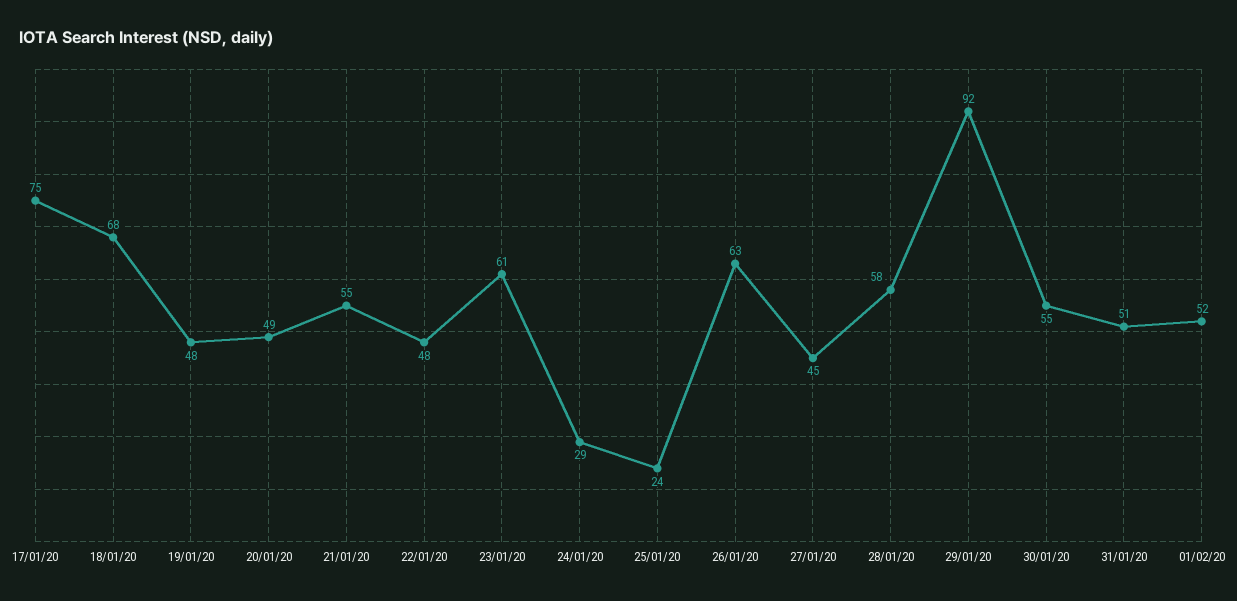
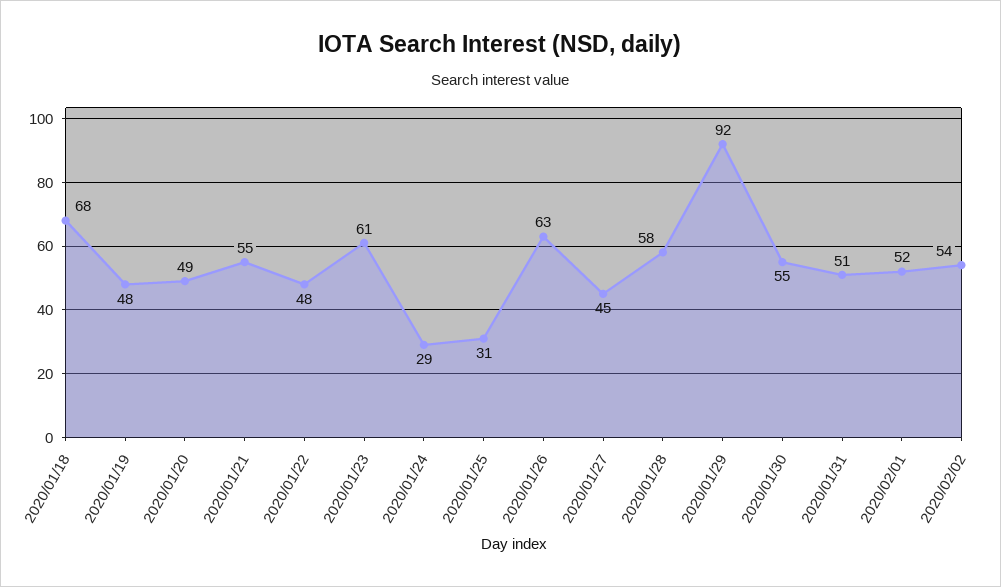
17/01/20: 75 -> none
25/01/20: 24 -> 31
2020/02/02: none -> 54

